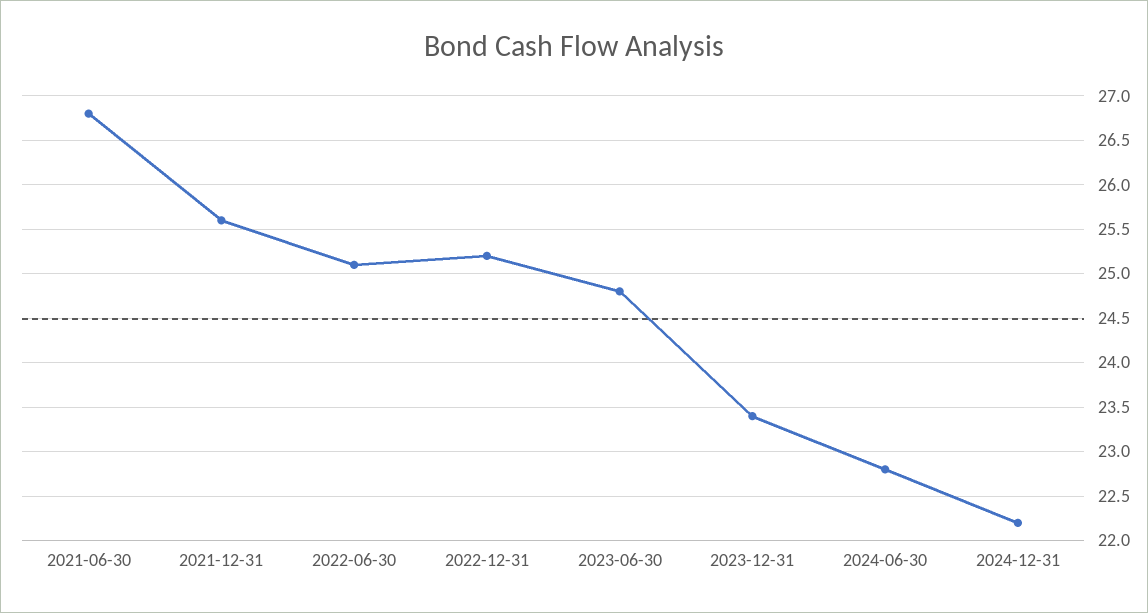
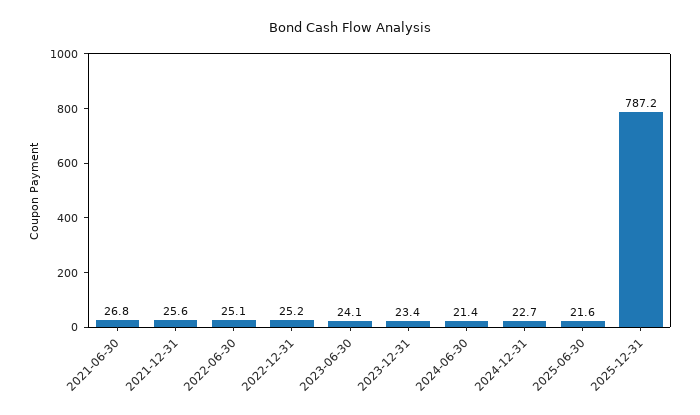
2023-06-30: 24.8 -> 24.1
2024-06-30: 22.8 -> 21.4
2024-12-31: 22.2 -> 22.7
2025-06-30: none -> 21.6
2025-12-31: none -> 787.2

